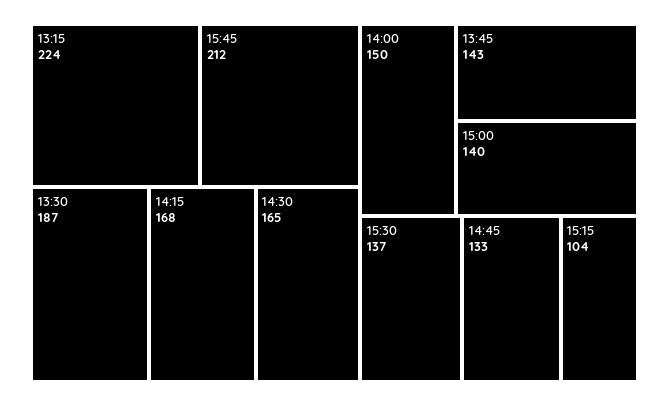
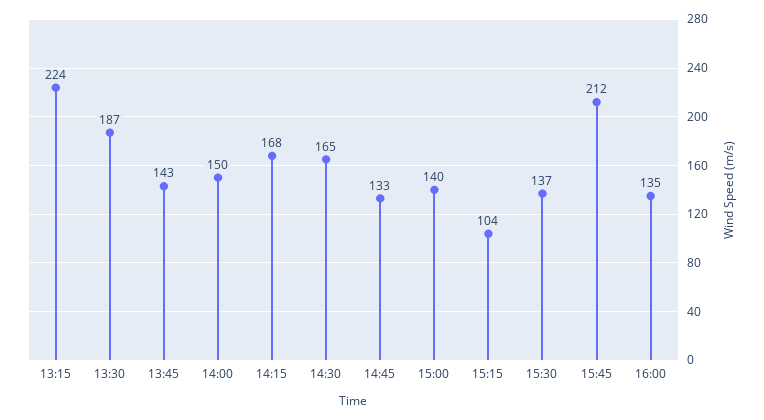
16:00: none -> 135

